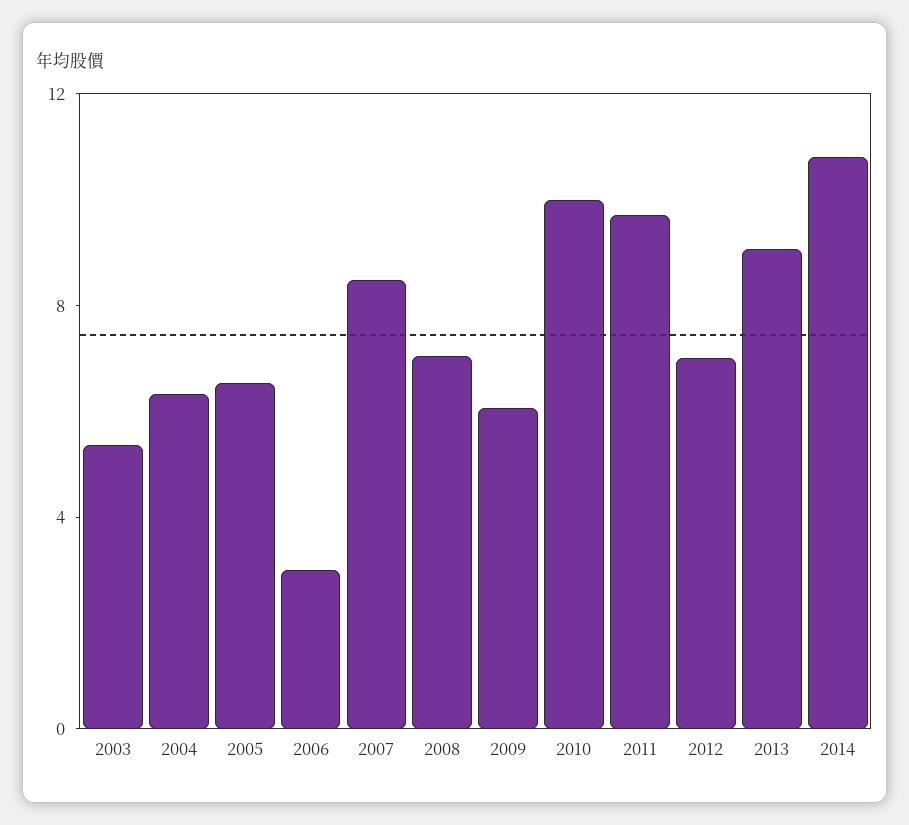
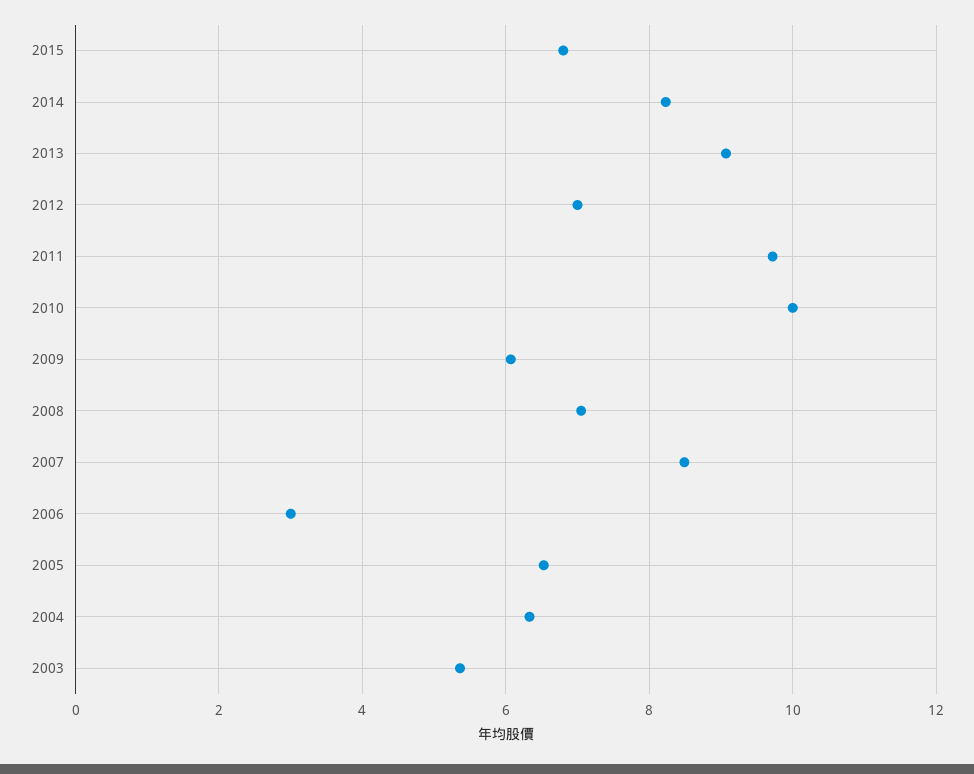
2014: 11 -> 8.2
2015: none -> 6.8

